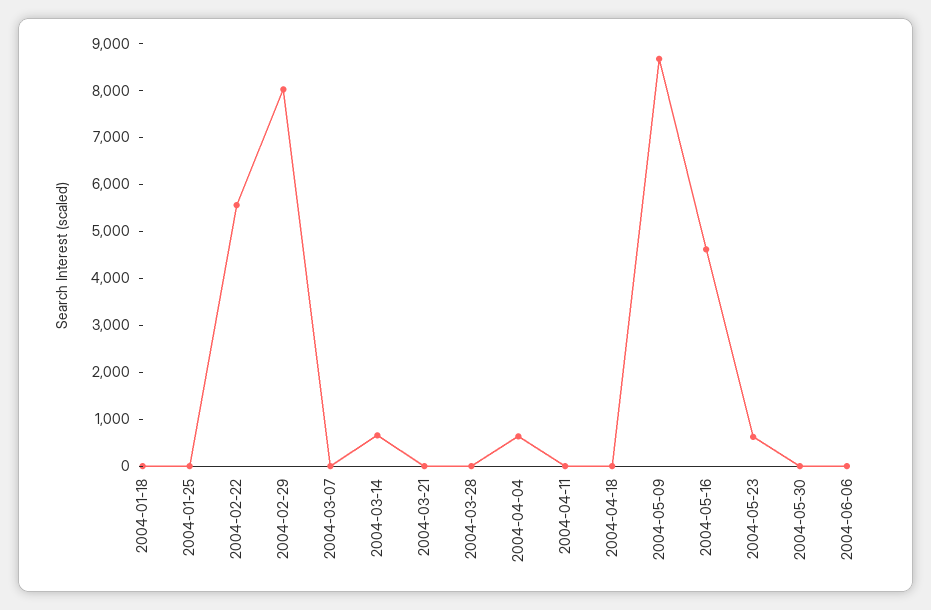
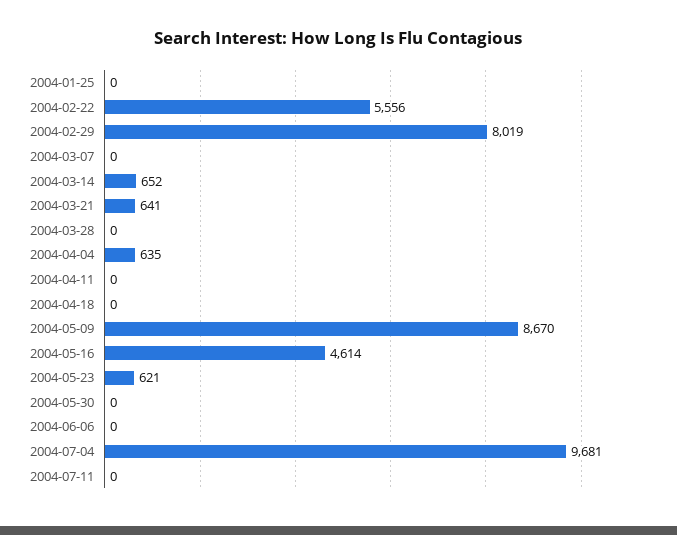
2004-01-18: 0 -> none
2004-03-21: 0 -> 641
2004-07-04: none -> 9681
2004-07-11: none -> 0

